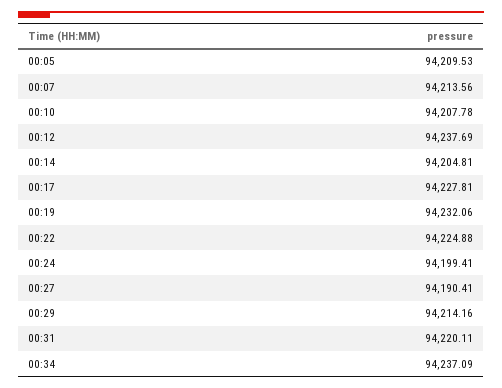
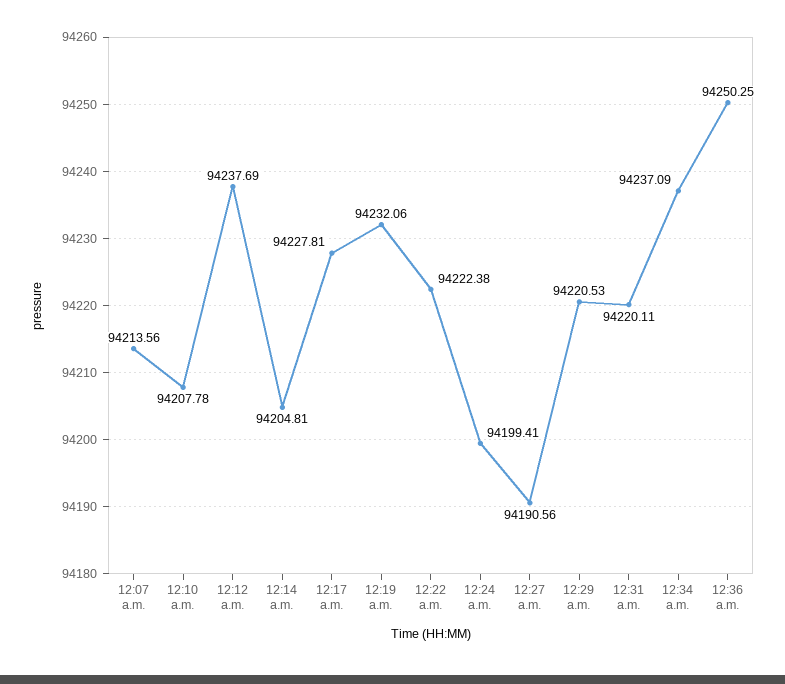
00:05: 94209.53 -> none
00:22: 94224.88 -> 94222.38
00:27: 94190.41 -> 94190.56
00:29: 94214.16 -> 94220.53
12:36 a.m.: none -> 94250.25

